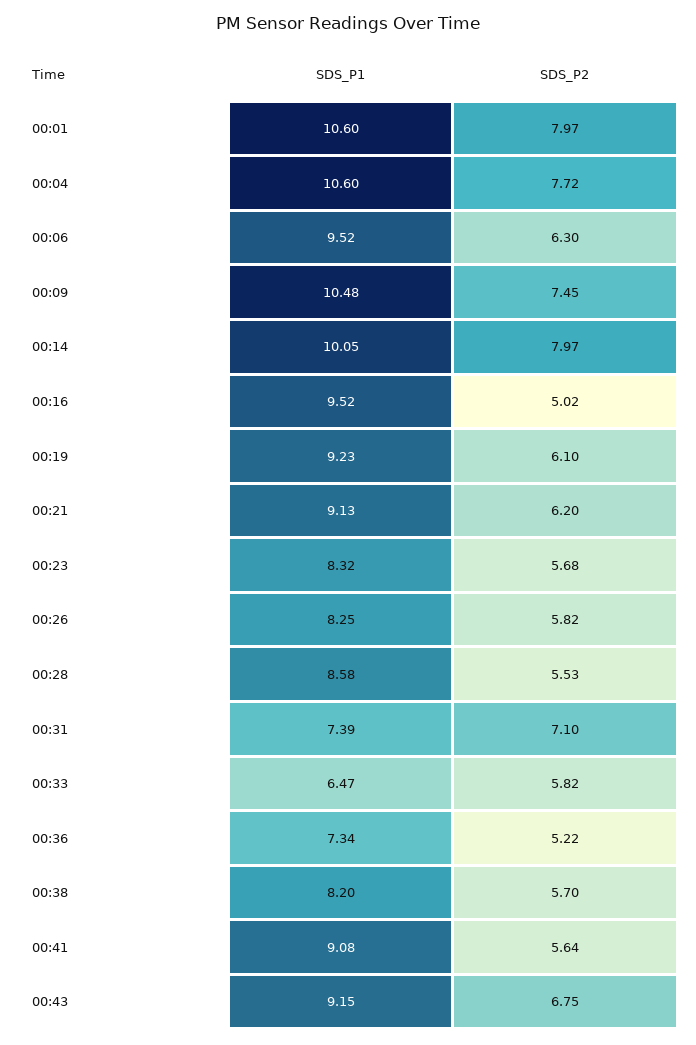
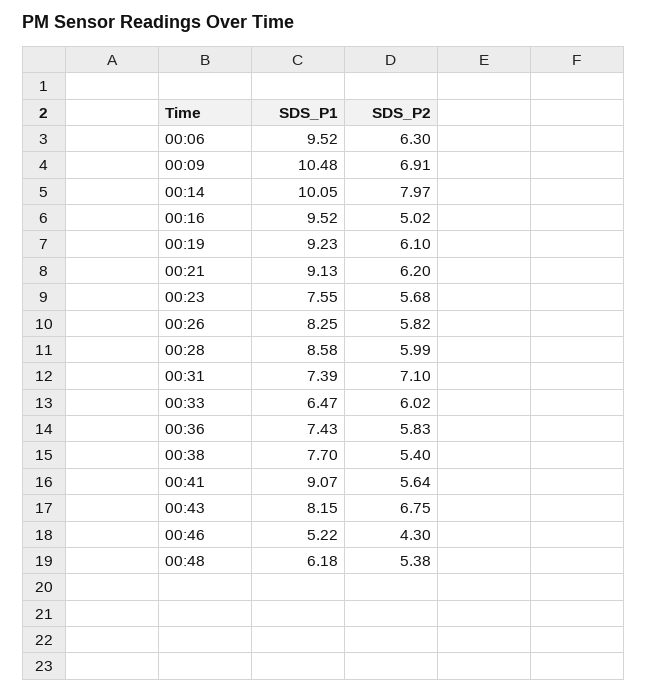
SDS_P1, 00:01: 10.6 -> none
SDS_P2, 00:01: 7.97 -> none
SDS_P1, 00:04: 10.6 -> none
SDS_P2, 00:04: 7.72 -> none
SDS_P2, 00:09: 7.45 -> 6.91
SDS_P1, 00:23: 8.32 -> 7.55
SDS_P2, 00:28: 5.53 -> 5.99
SDS_P2, 00:33: 5.82 -> 6.02
SDS_P1, 00:36: 7.34 -> 7.43
SDS_P2, 00:36: 5.22 -> 5.83
SDS_P1, 00:38: 8.2 -> 7.7
SDS_P2, 00:38: 5.7 -> 5.4
SDS_P1, 00:41: 9.08 -> 9.07
SDS_P1, 00:43: 9.15 -> 8.15
SDS_P1, 00:46: none -> 5.22
SDS_P2, 00:46: none -> 4.3
SDS_P1, 00:48: none -> 6.18
SDS_P2, 00:48: none -> 5.38

